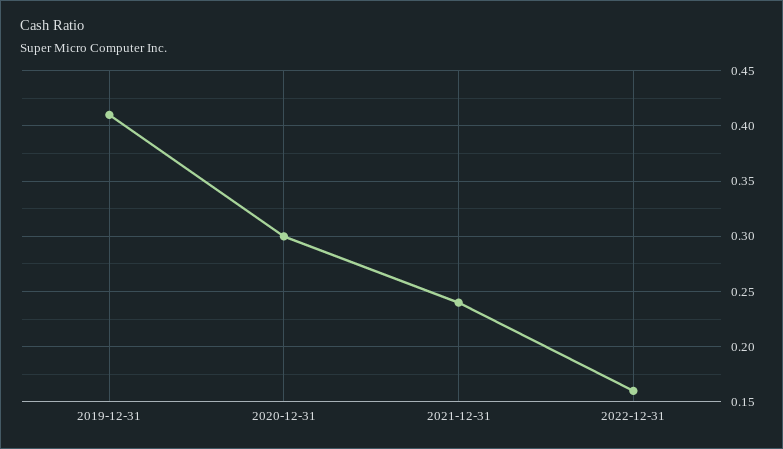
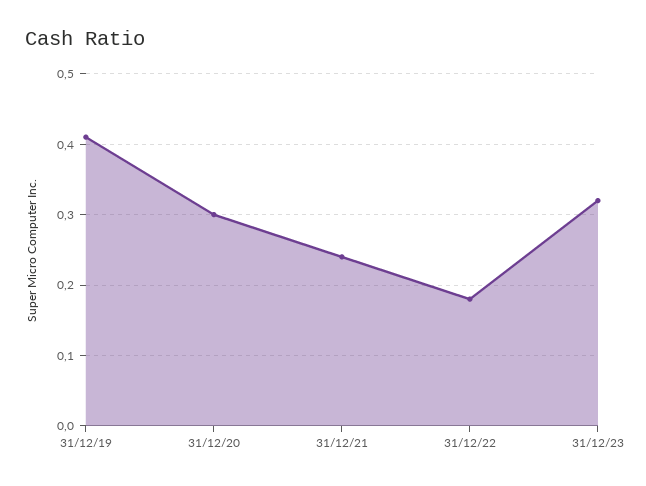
2022-12-31: 0.16 -> 0.18
31/12/23: none -> 0.32

